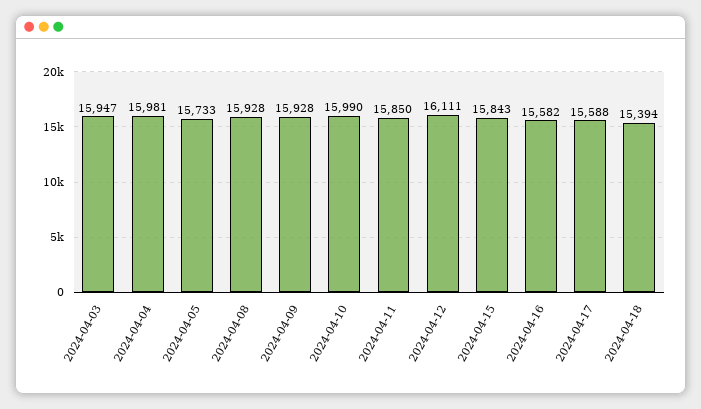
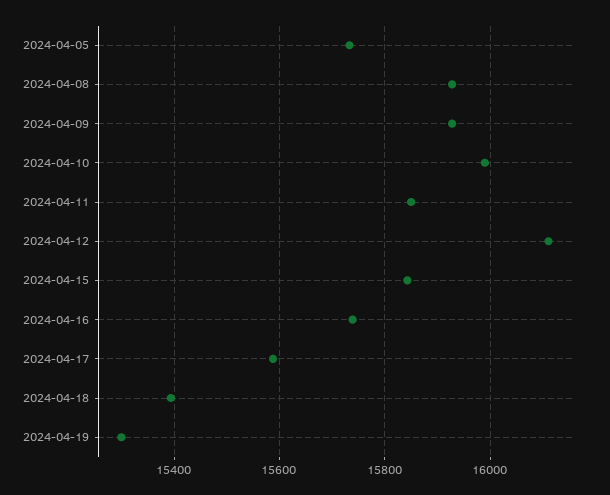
2024-04-03: 15947 -> none
2024-04-04: 15981 -> none
2024-04-16: 15582 -> 15740
2024-04-19: none -> 15300

